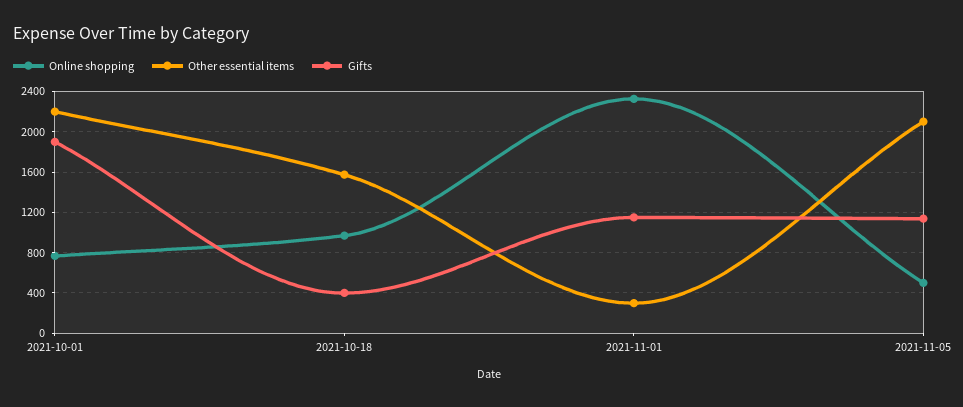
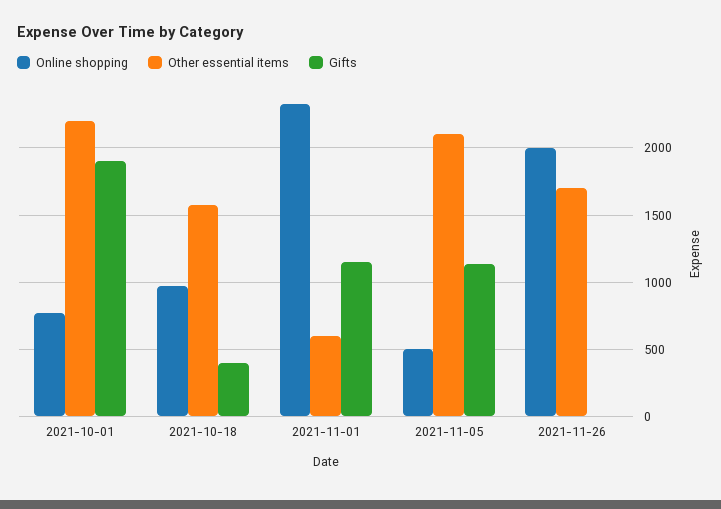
Other essential items, 2021-11-01: 300 -> 600
Online shopping, 2021-11-26: none -> 2000
Other essential items, 2021-11-26: none -> 1700
Gifts, 2021-11-26: none -> 0

